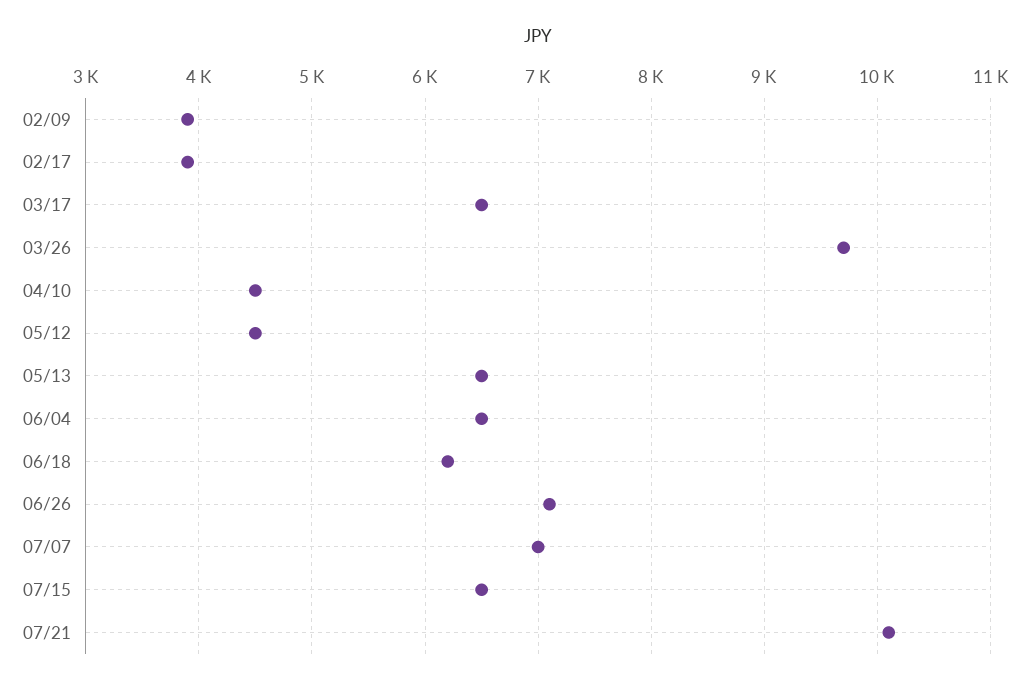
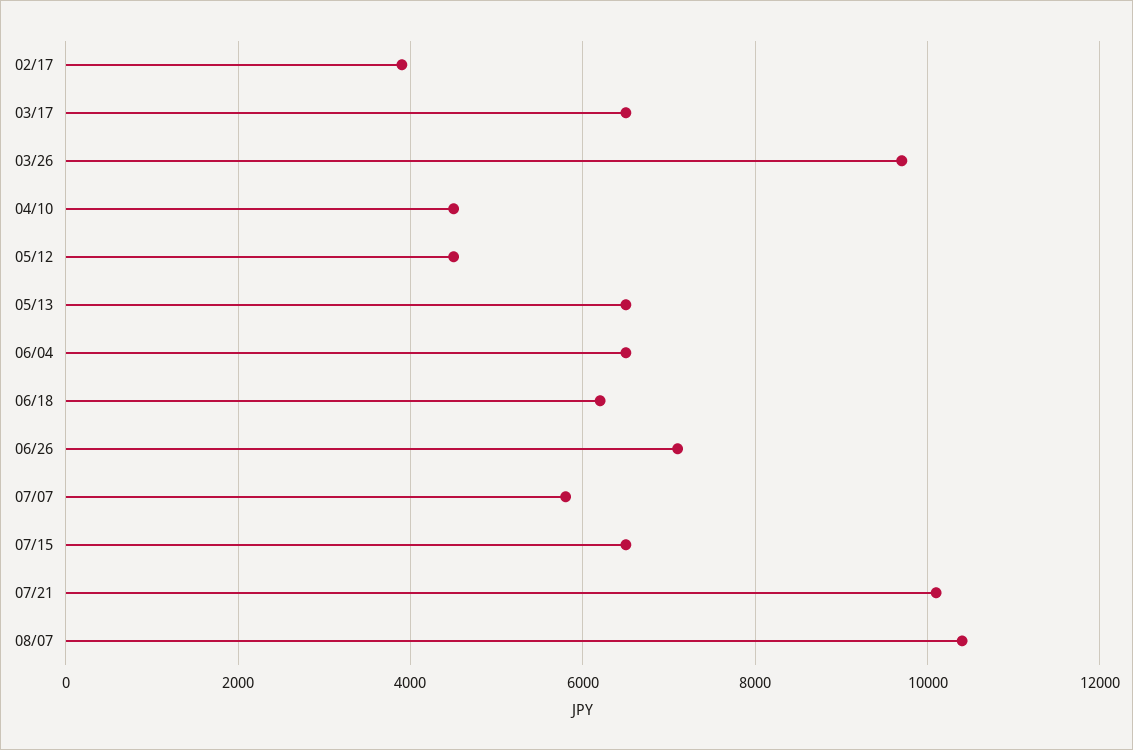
02/09: 3900 -> none
07/07: 7000 -> 5800
08/07: none -> 10400

